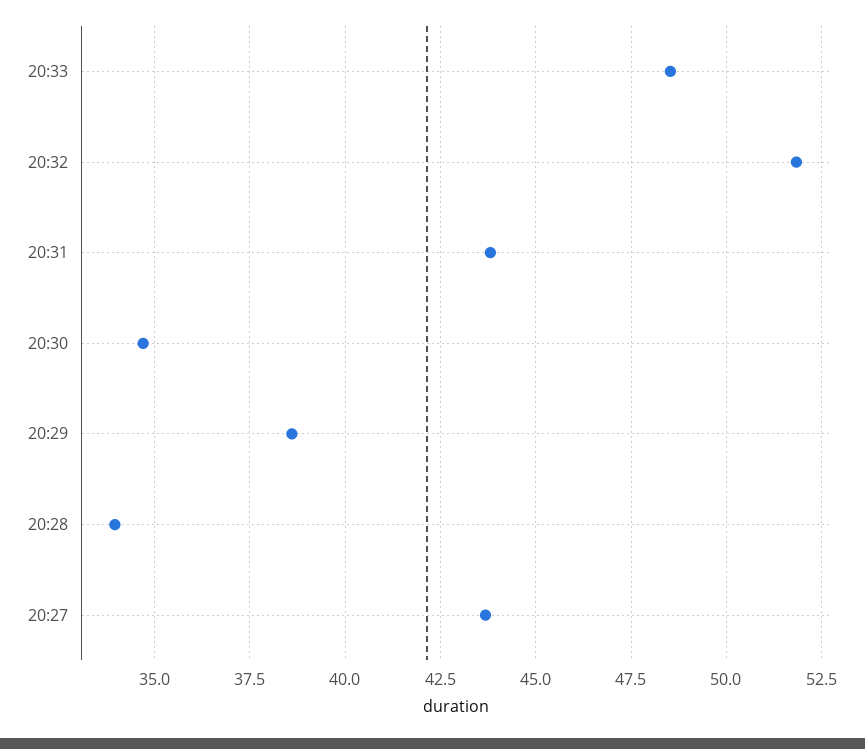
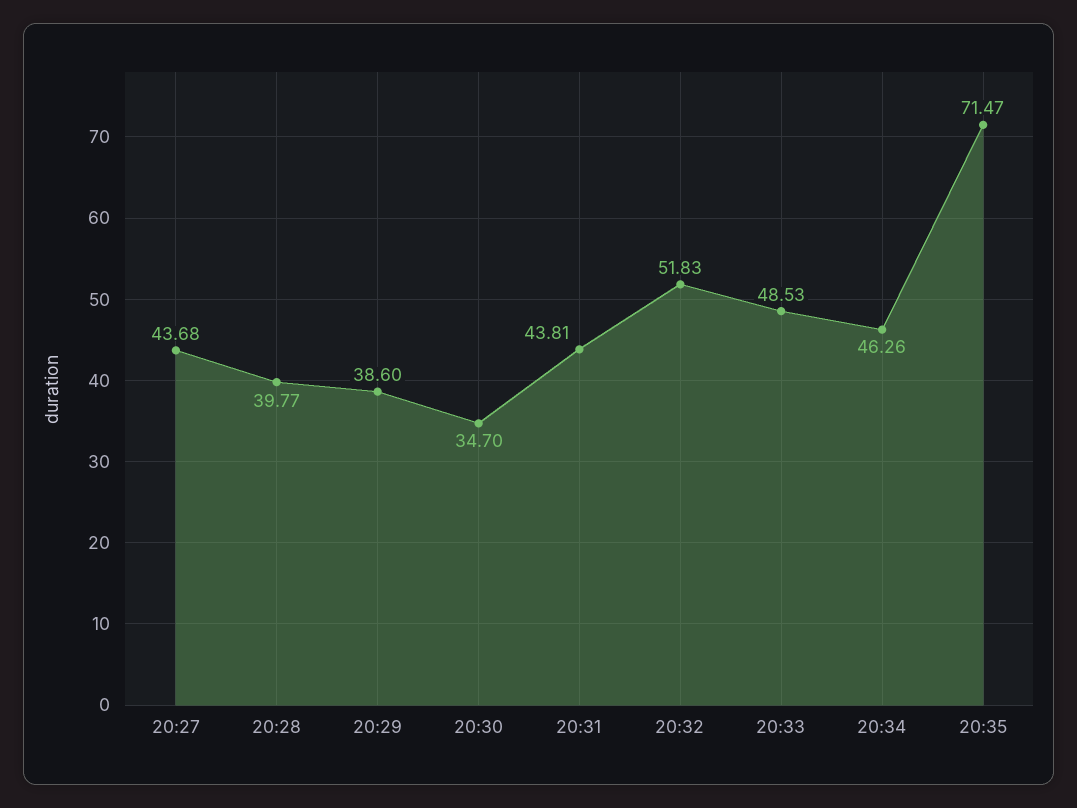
20:28: 34 -> 39.77
20:34: none -> 46.26
20:35: none -> 71.47

